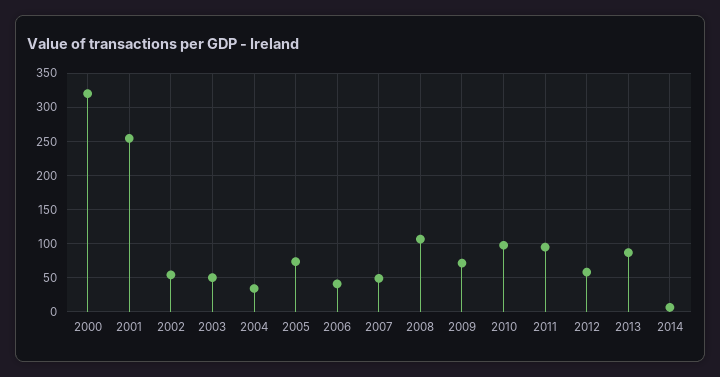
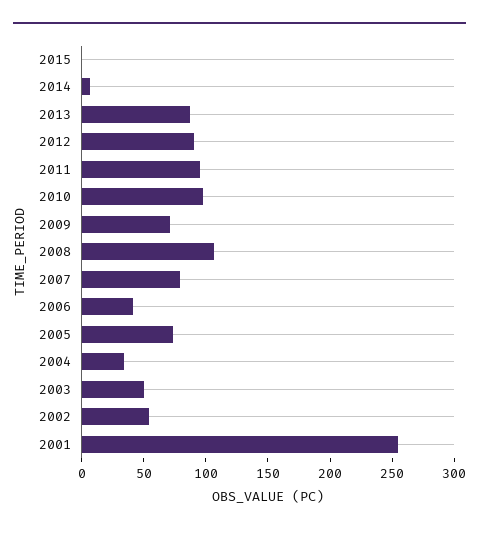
2000: 320 -> none
2007: 50 -> 80
2012: 60 -> 90
2015: none -> 0

